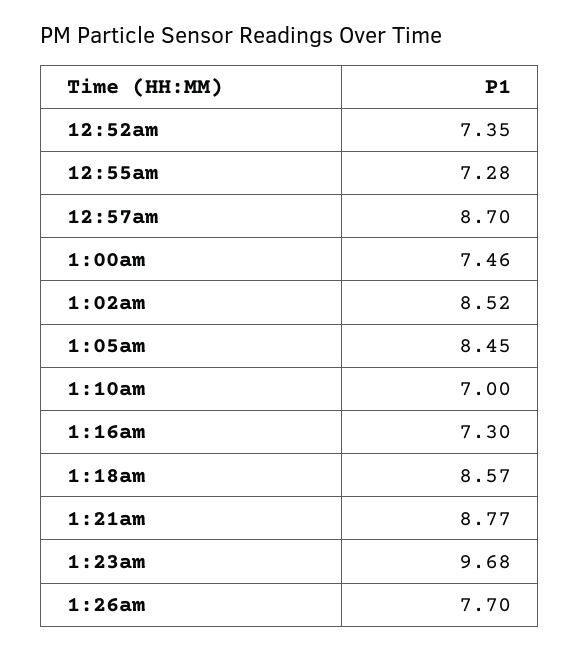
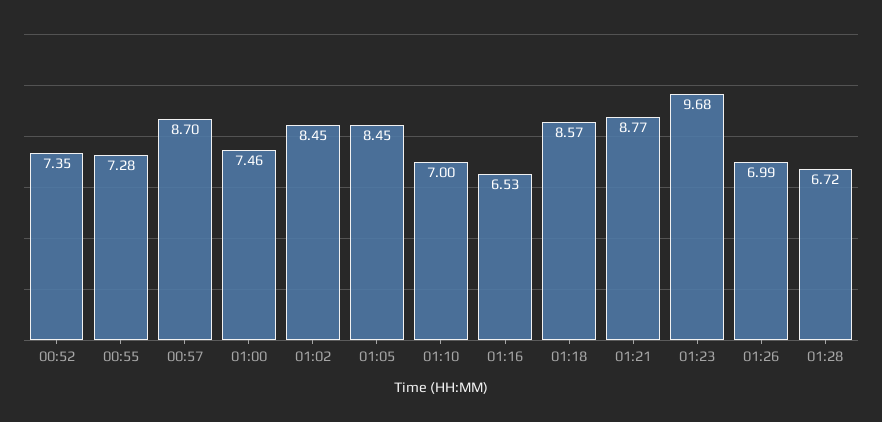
1:02am: 8.52 -> 8.45
1:16am: 7.3 -> 6.53
1:26am: 7.7 -> 6.99
01:28: none -> 6.72

